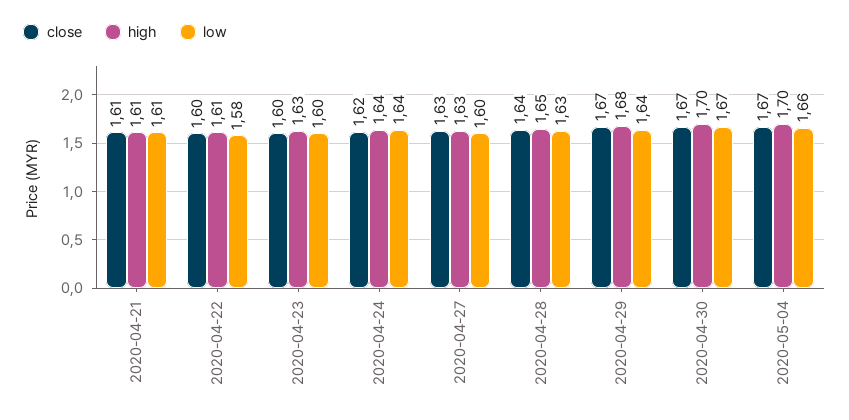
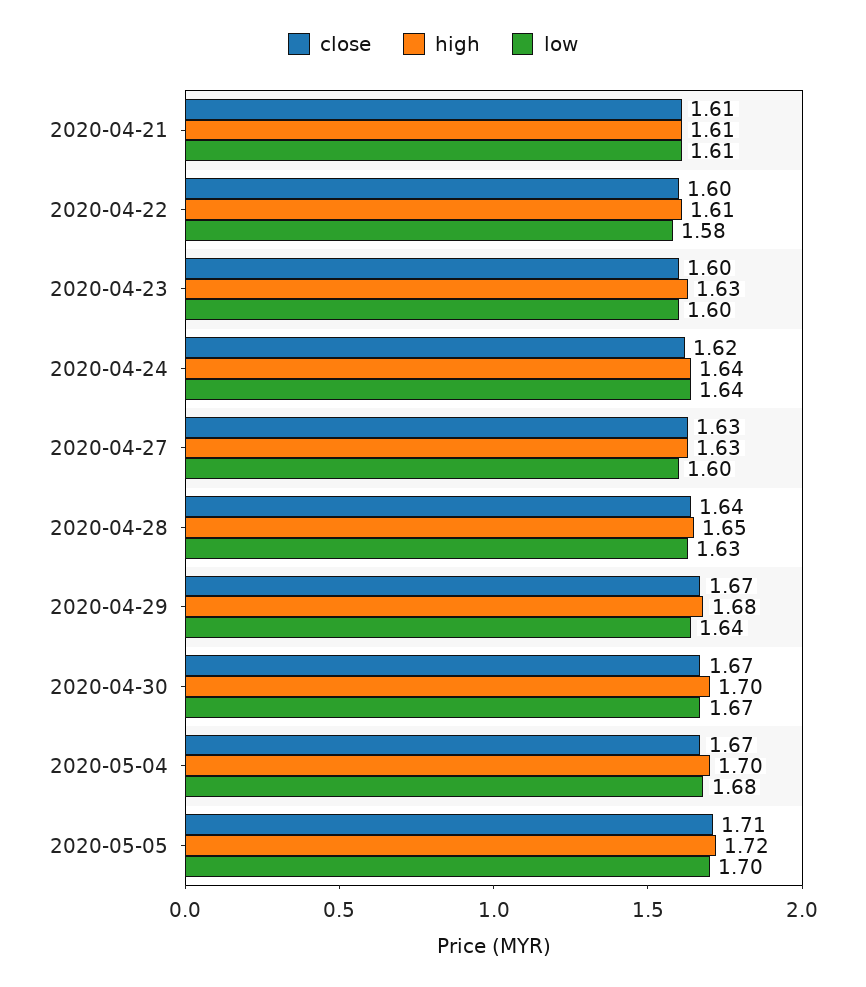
low, 2020-05-04: 1.66 -> 1.68
close, 2020-05-05: none -> 1.71
high, 2020-05-05: none -> 1.72
low, 2020-05-05: none -> 1.7

